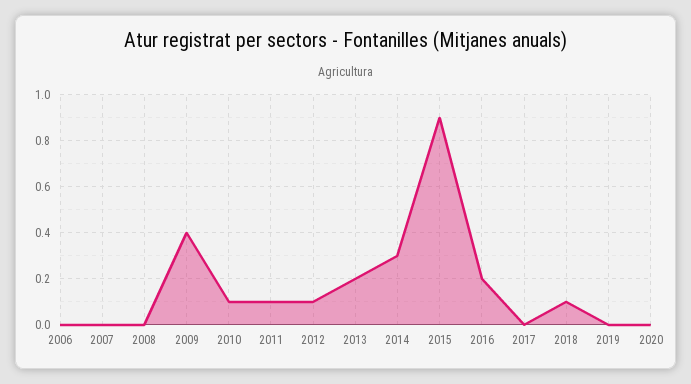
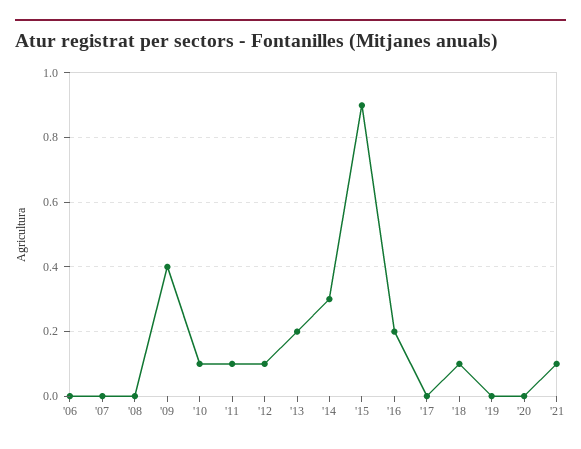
'21: none -> 0.1

